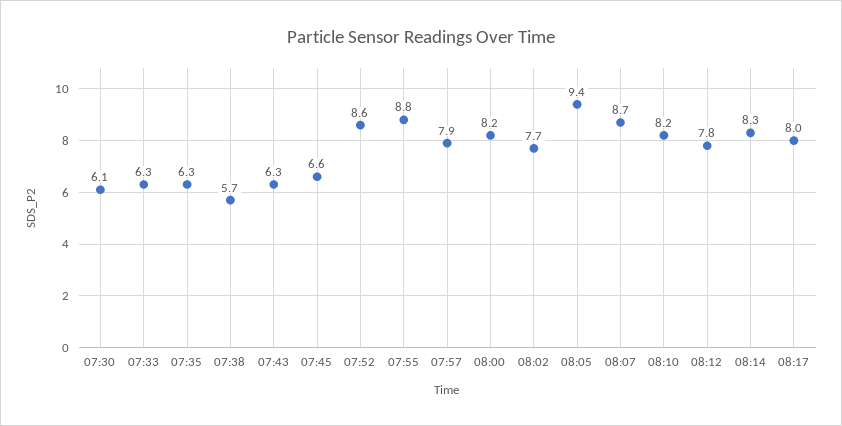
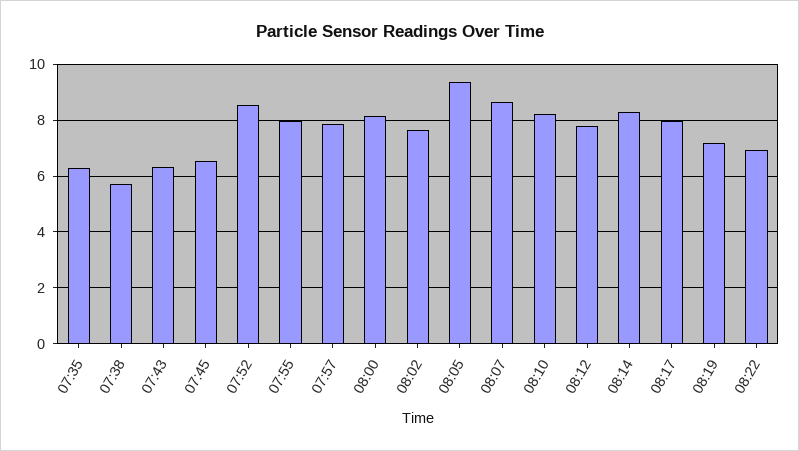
07:30: 6.1 -> none
07:33: 6.3 -> none
07:55: 8.8 -> 8
08:19: none -> 7.25
08:22: none -> 7

